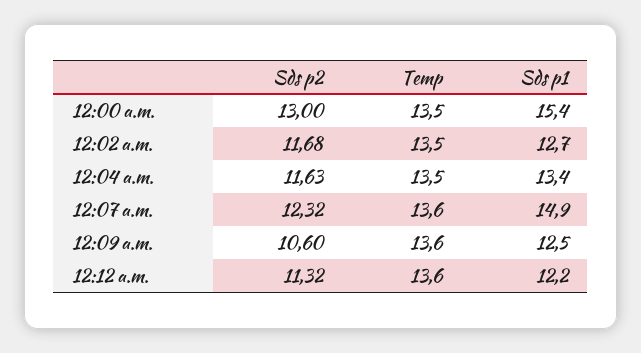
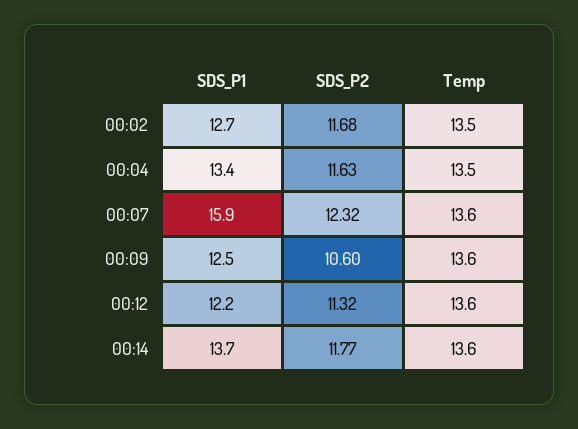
Sds p2, 12:00 a.m.: 13 -> none
Temp, 12:00 a.m.: 13.5 -> none
Sds p1, 12:00 a.m.: 15.4 -> none
Sds p1, 12:07 a.m.: 14.9 -> 15.9
Sds p1, 00:14: none -> 13.7
Sds p2, 00:14: none -> 11.77
Temp, 00:14: none -> 13.6

